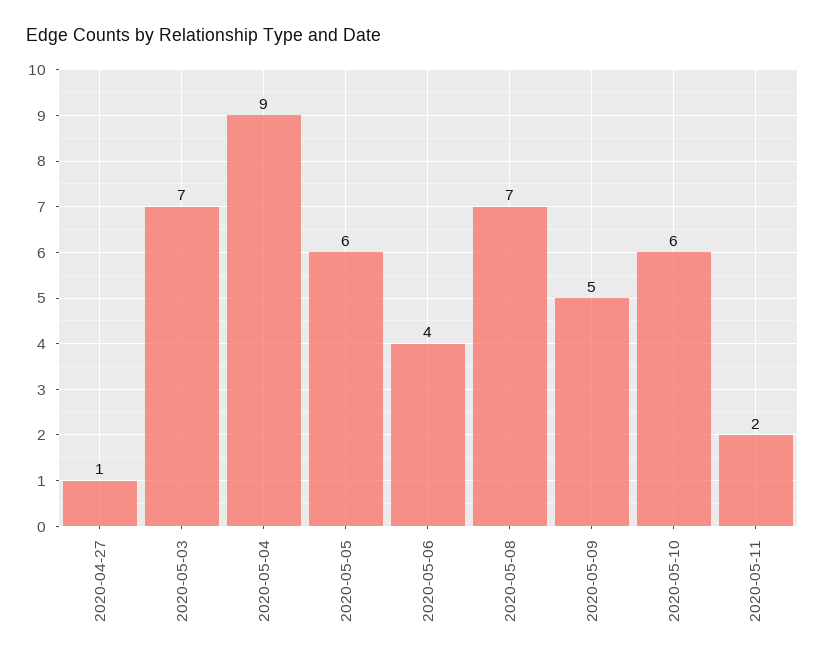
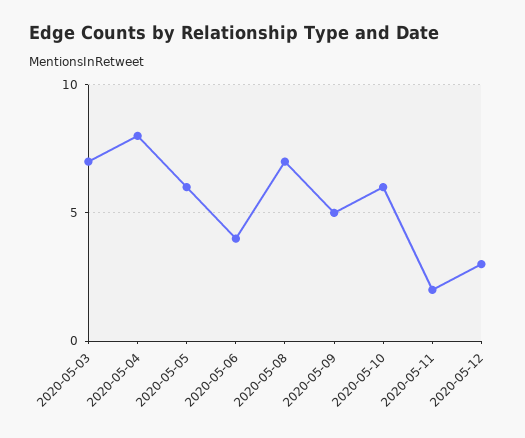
2020-04-27: 1 -> none
2020-05-04: 9 -> 8
2020-05-12: none -> 3

